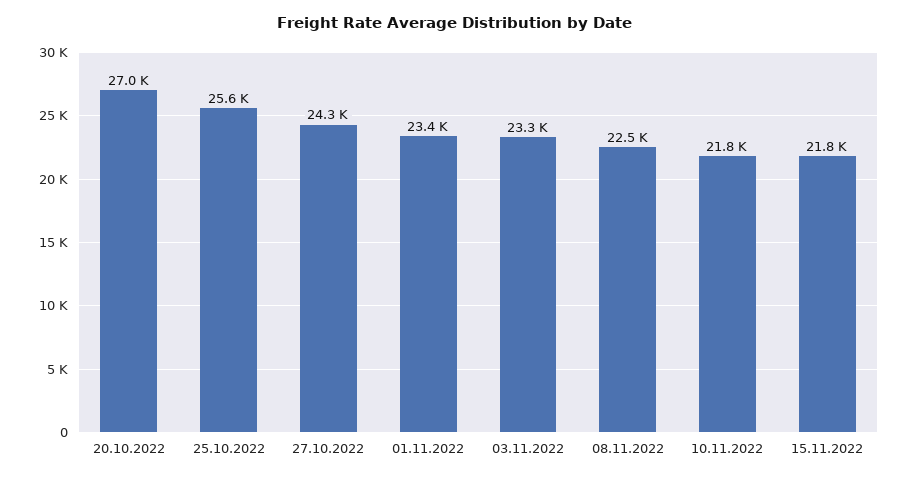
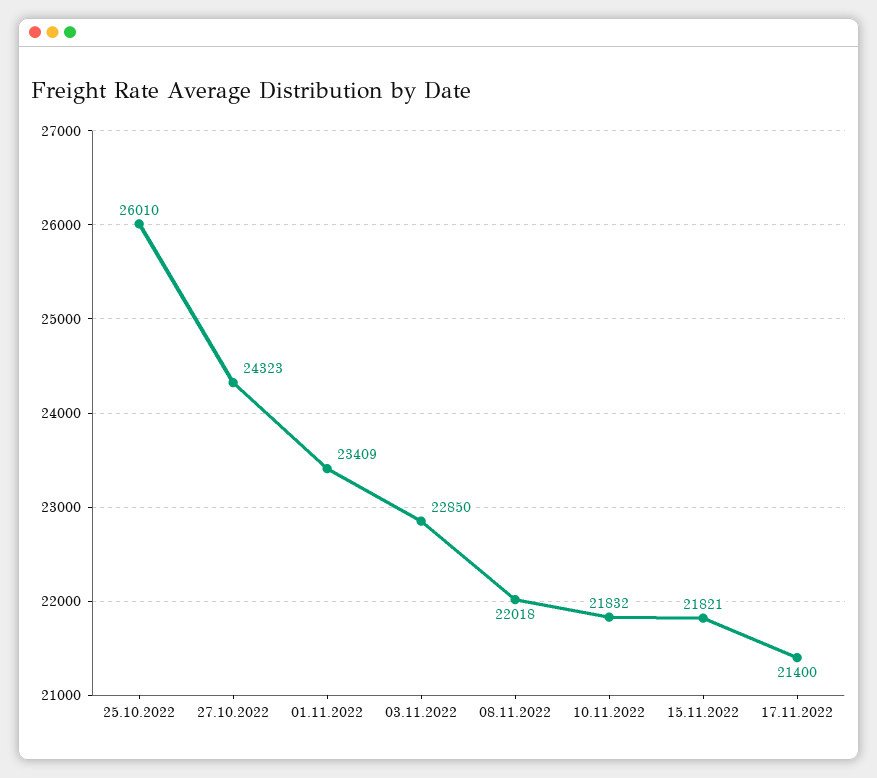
20.10.2022: 27000 -> none
25.10.2022: 25600 -> 26010
03.11.2022: 23300 -> 22850
08.11.2022: 22500 -> 22018
17.11.2022: none -> 21400

